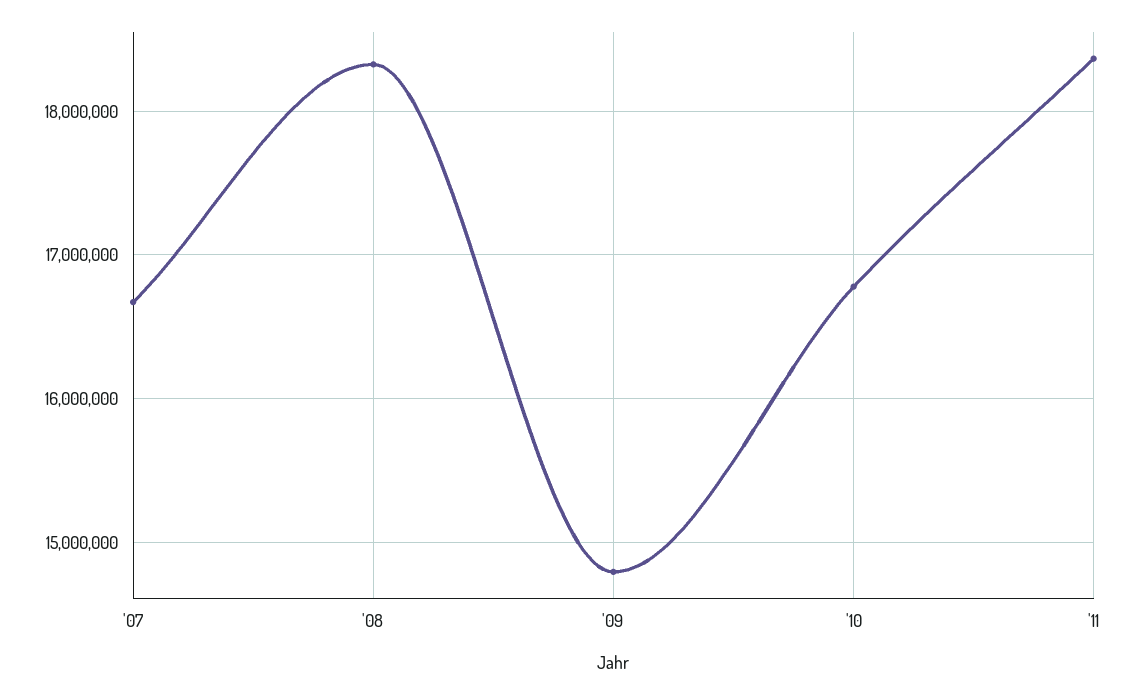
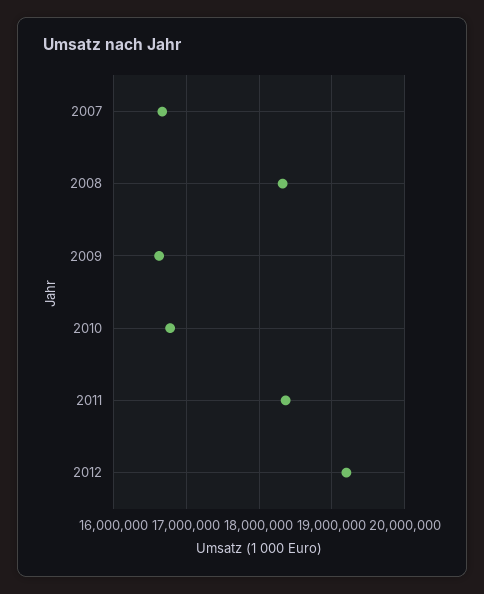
'09: 14800000 -> 16600000
2012: none -> 19200000

